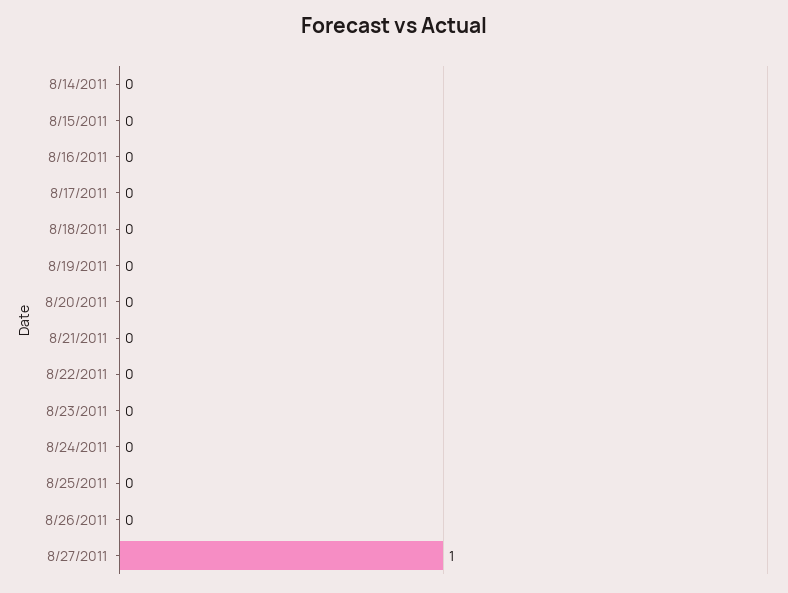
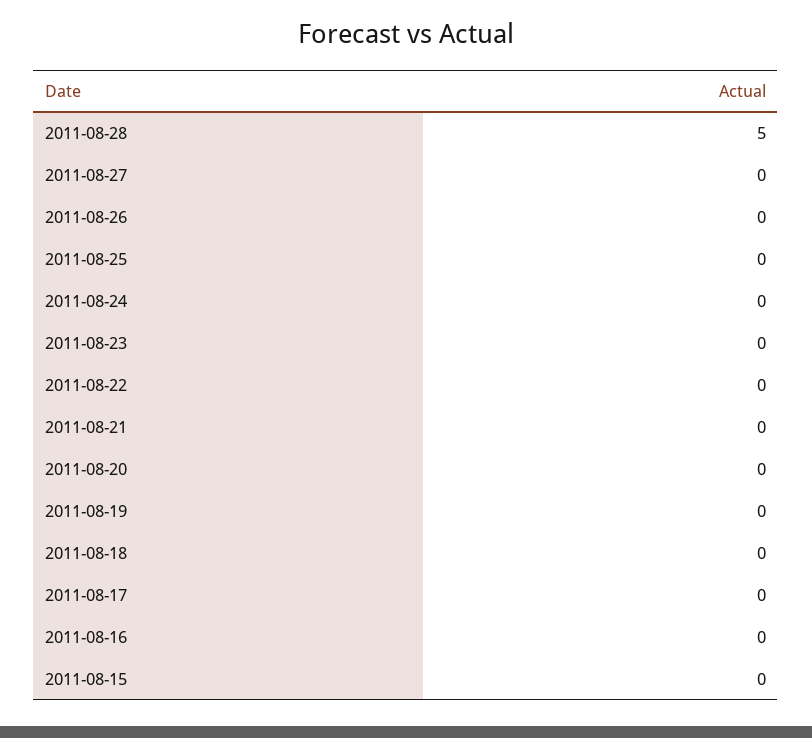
8/14/2011: 0 -> none
8/27/2011: 1 -> 0
2011-08-28: none -> 5

